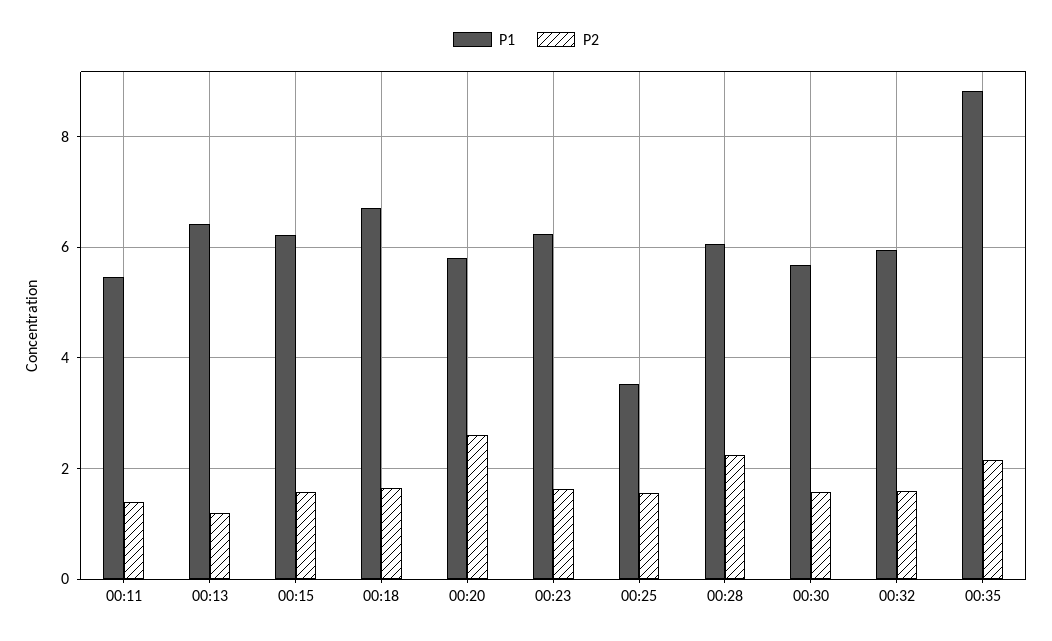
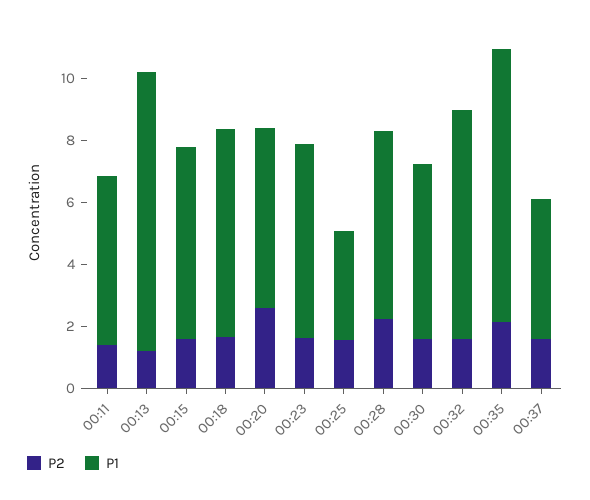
P1, 00:13: 6.4 -> 9
P1, 00:32: 6 -> 7.5
P2, 00:37: none -> 1.5
P1, 00:37: none -> 4.5

